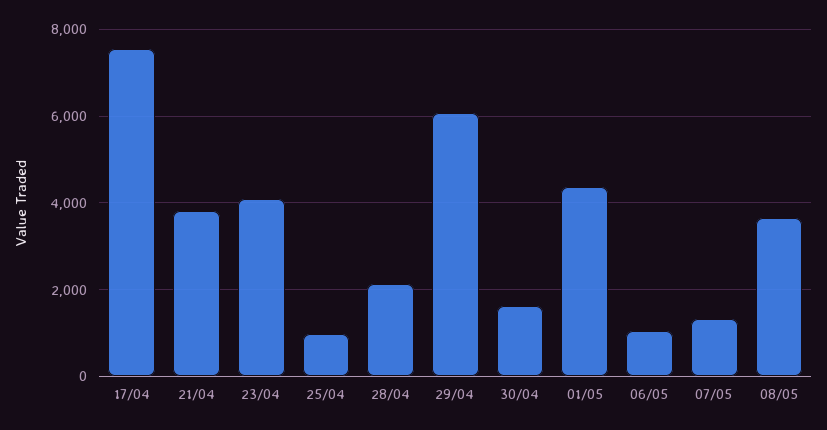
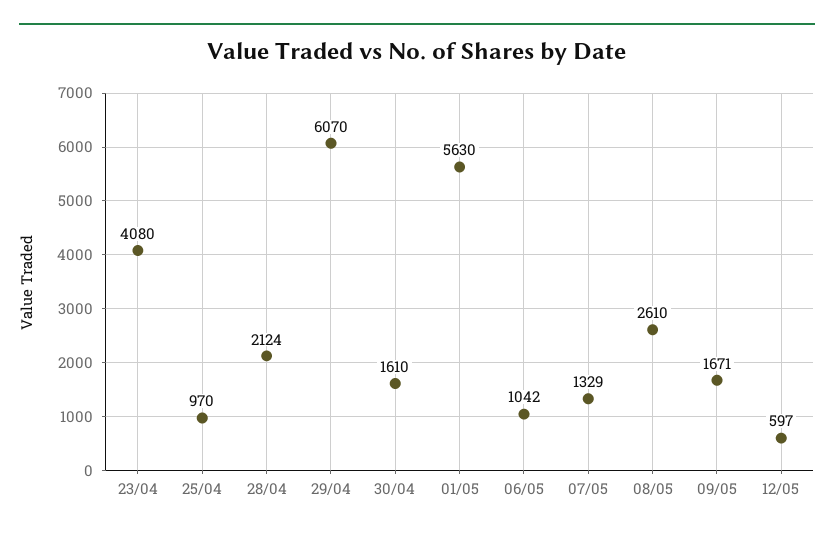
17/04: 7600 -> none
21/04: 3800 -> none
01/05: 4400 -> 5630
08/05: 3600 -> 2610
09/05: none -> 1671
12/05: none -> 597

